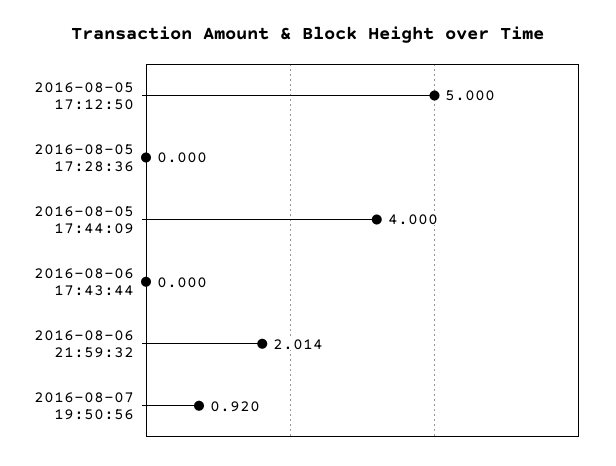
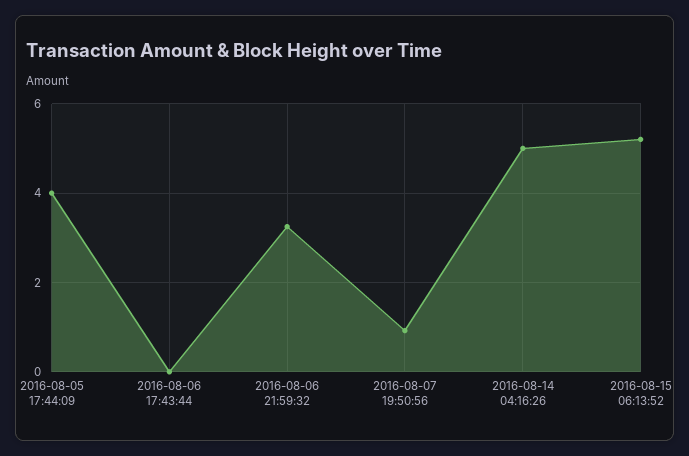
2016-08-05 17:12:50: 5 -> none
2016-08-05 17:28:36: 0 -> none
2016-08-06 21:59:32: 2.014 -> 3.2
2016-08-14 04:16:26: none -> 5
2016-08-15 06:13:52: none -> 5.2

